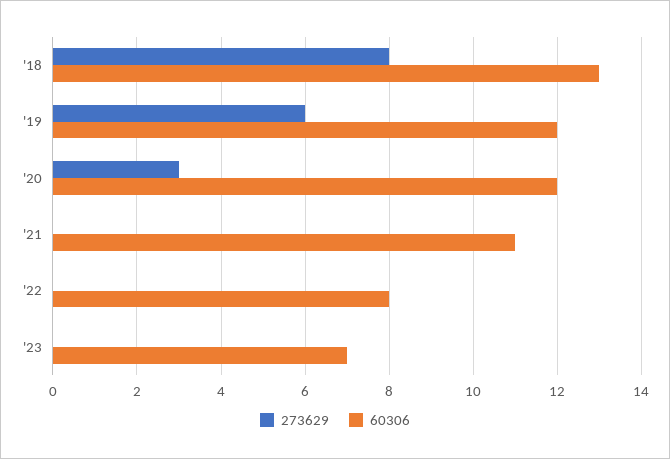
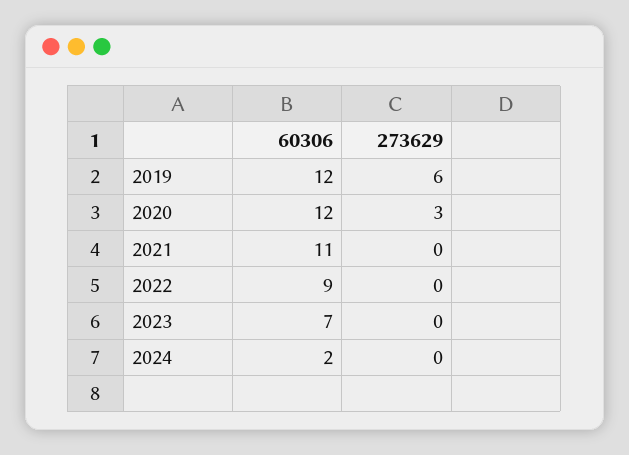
273629, '18: 8 -> none
60306, '18: 13 -> none
60306, '22: 8 -> 9
60306, 2024: none -> 2
273629, 2024: none -> 0

